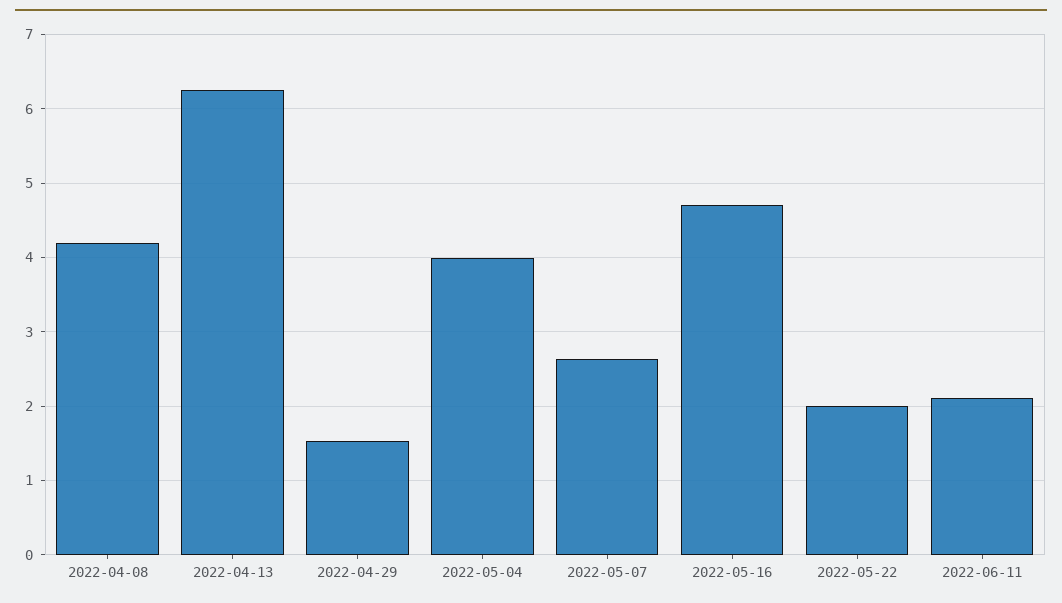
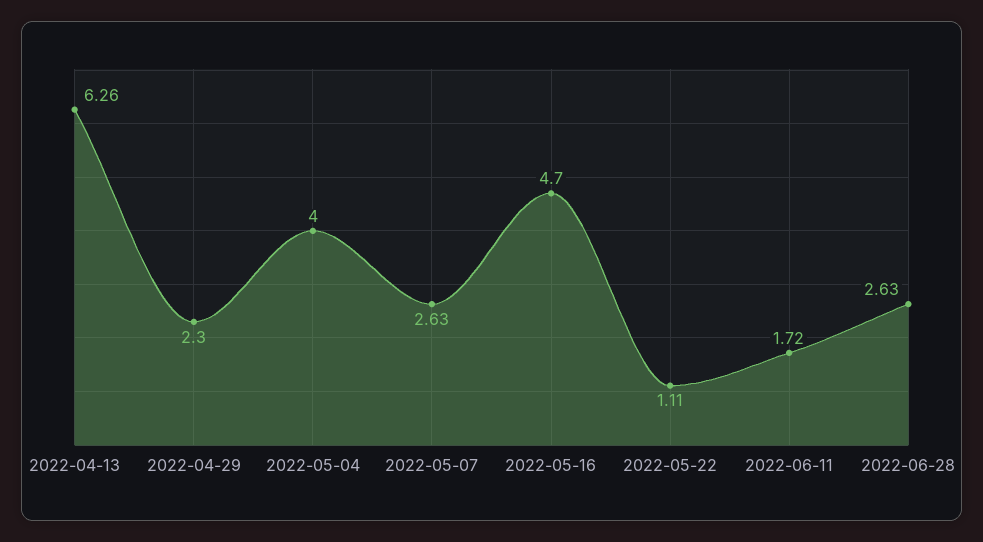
2022-04-08: 4.2 -> none
2022-04-29: 1.5 -> 2.3
2022-05-22: 2 -> 1.11
2022-06-11: 2.1 -> 1.72
2022-06-28: none -> 2.63

